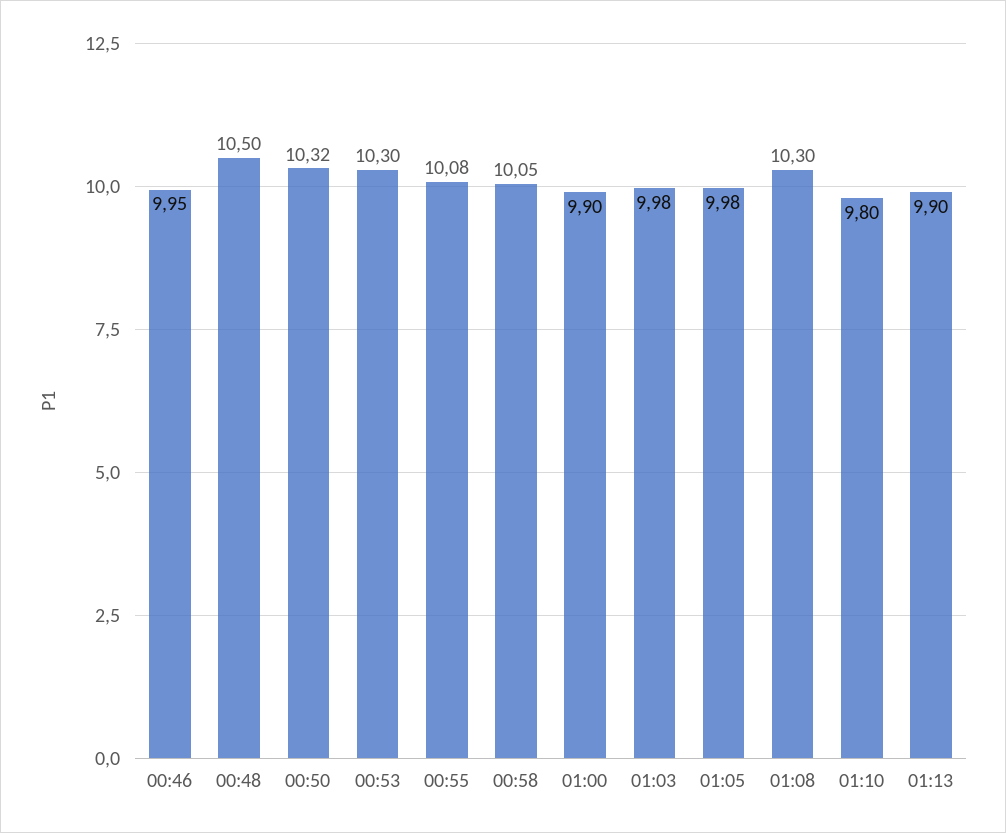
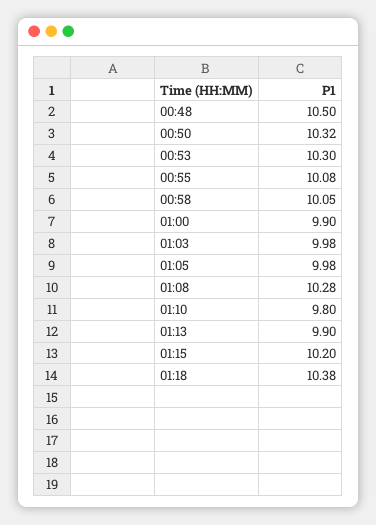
00:46: 9.95 -> none
01:08: 10.3 -> 10.28
01:15: none -> 10.2
01:18: none -> 10.38

